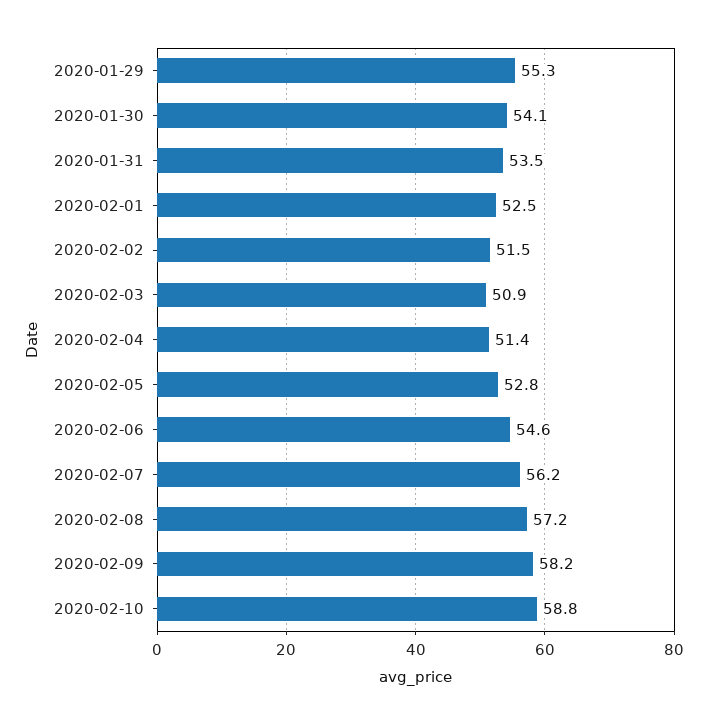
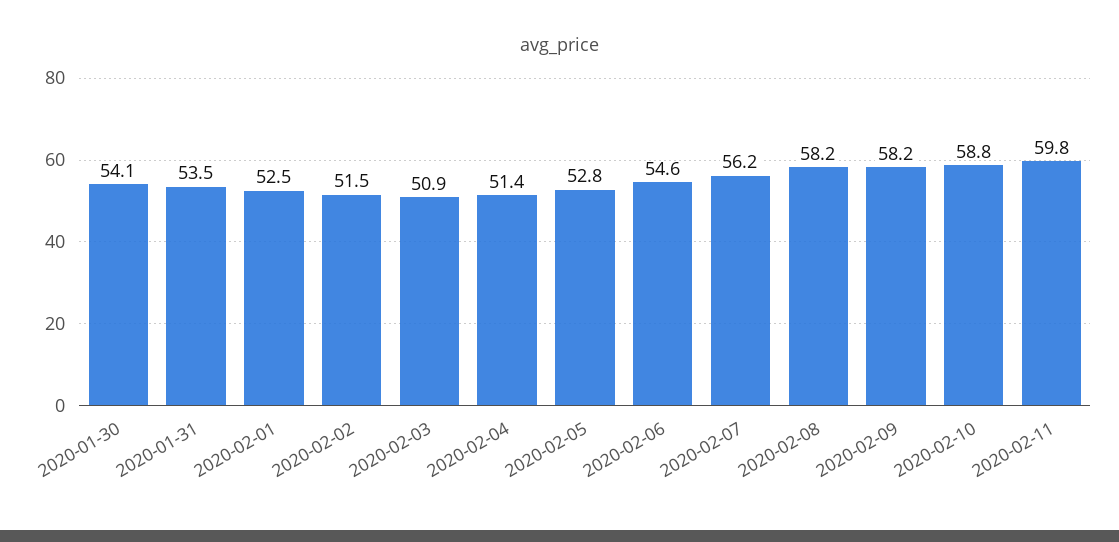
2020-01-29: 55.3 -> none
2020-02-08: 57.2 -> 58.2
2020-02-11: none -> 59.8

